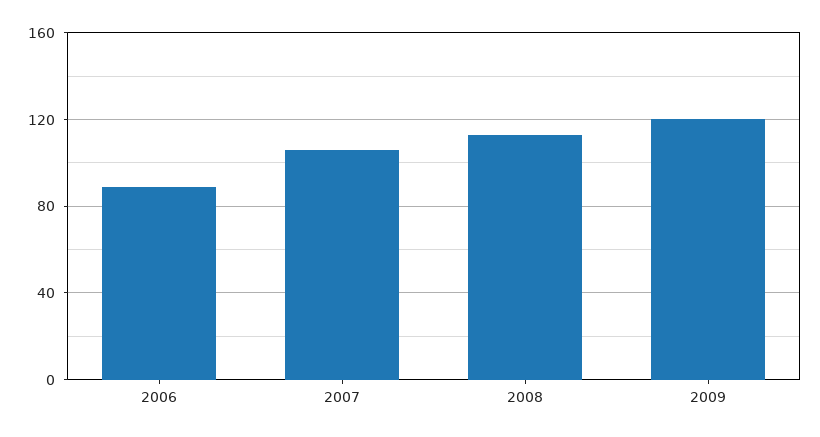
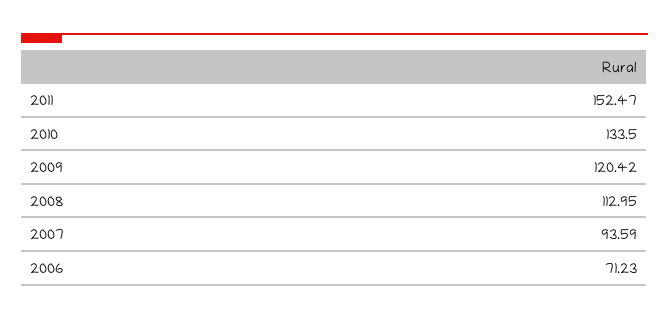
2006: 90 -> 71.23
2007: 105 -> 93.59
2011: none -> 152.47
2010: none -> 133.5

